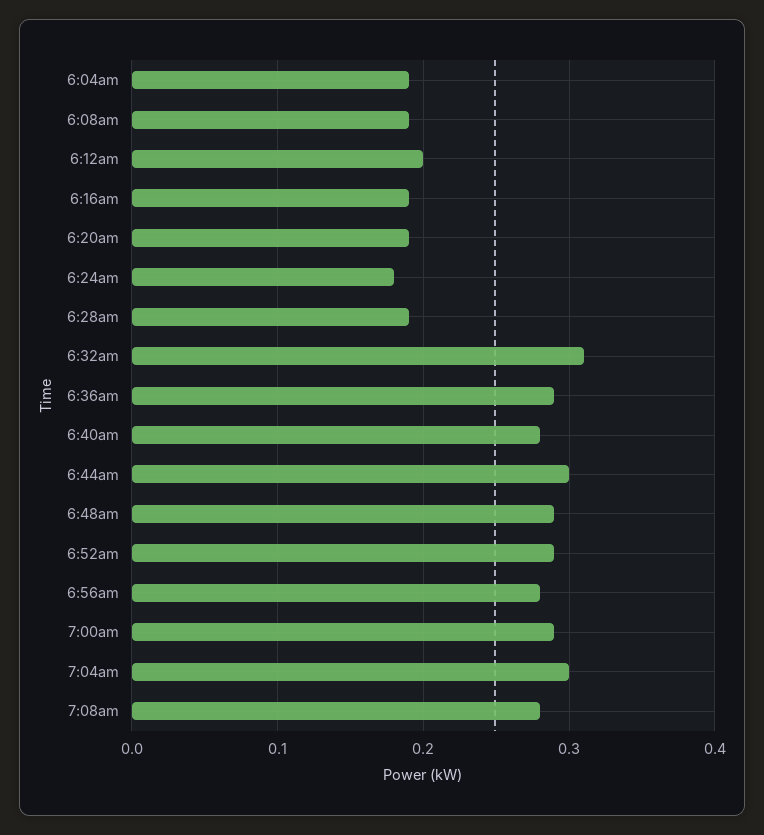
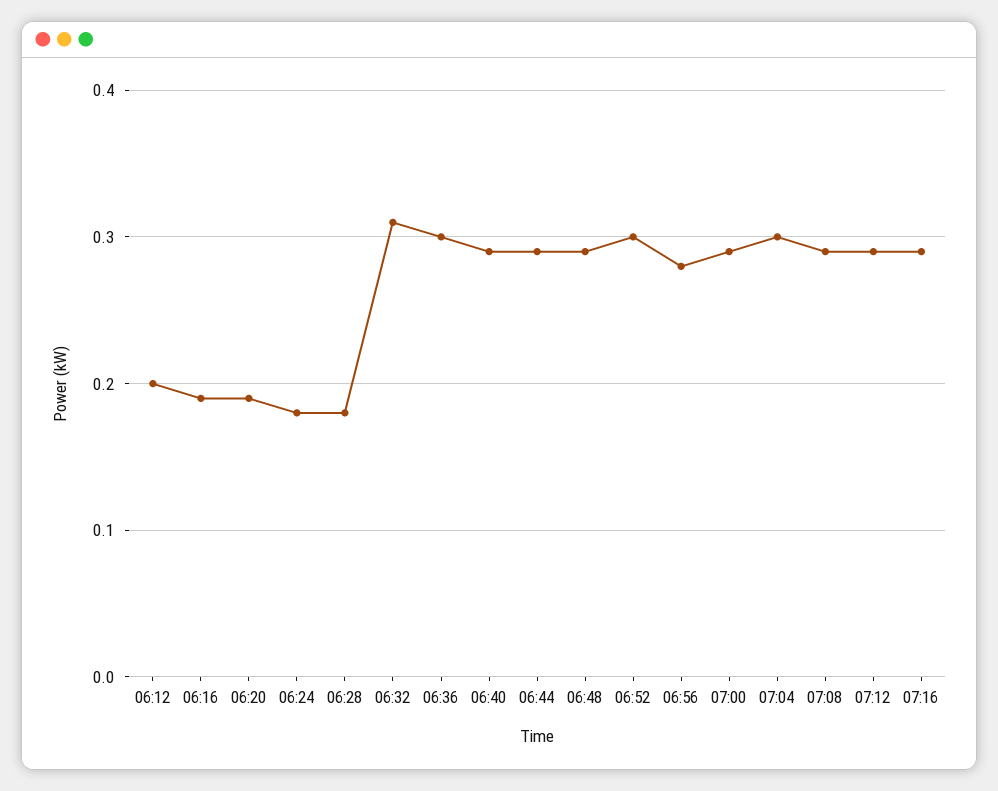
6:04am: 0.19 -> none
6:08am: 0.19 -> none
6:28am: 0.19 -> 0.18
6:36am: 0.29 -> 0.3
6:40am: 0.28 -> 0.29
6:44am: 0.3 -> 0.29
6:52am: 0.29 -> 0.3
7:08am: 0.28 -> 0.29
07:12: none -> 0.29
07:16: none -> 0.29

